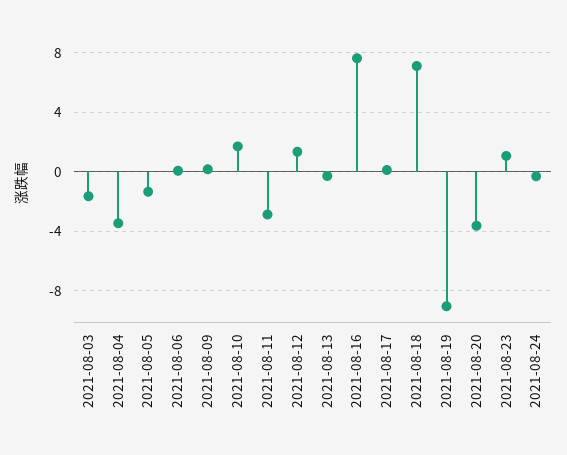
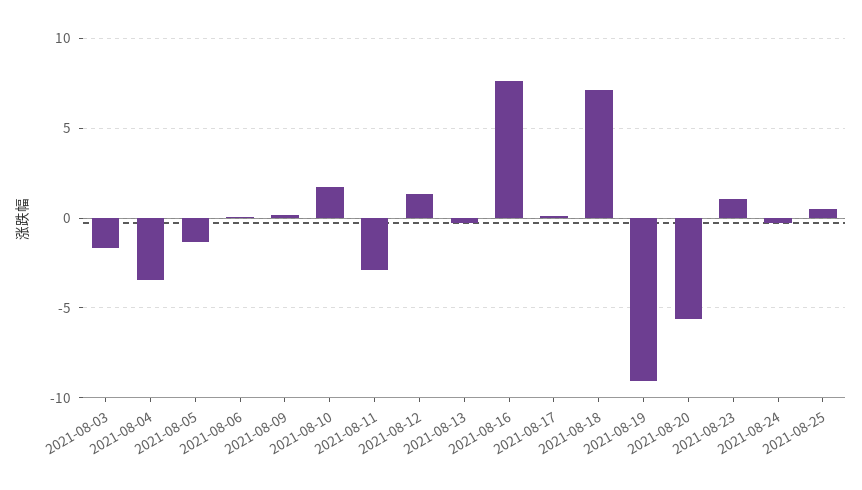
2021-08-20: -3.5 -> -5.5
2021-08-25: none -> 0.5

